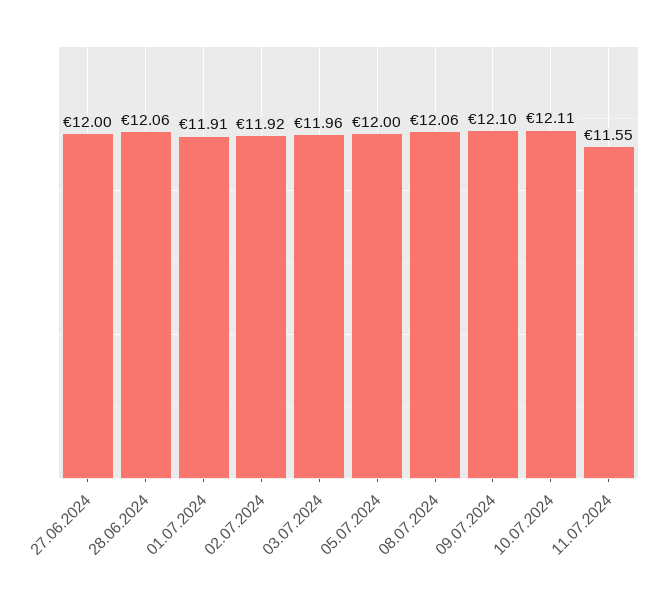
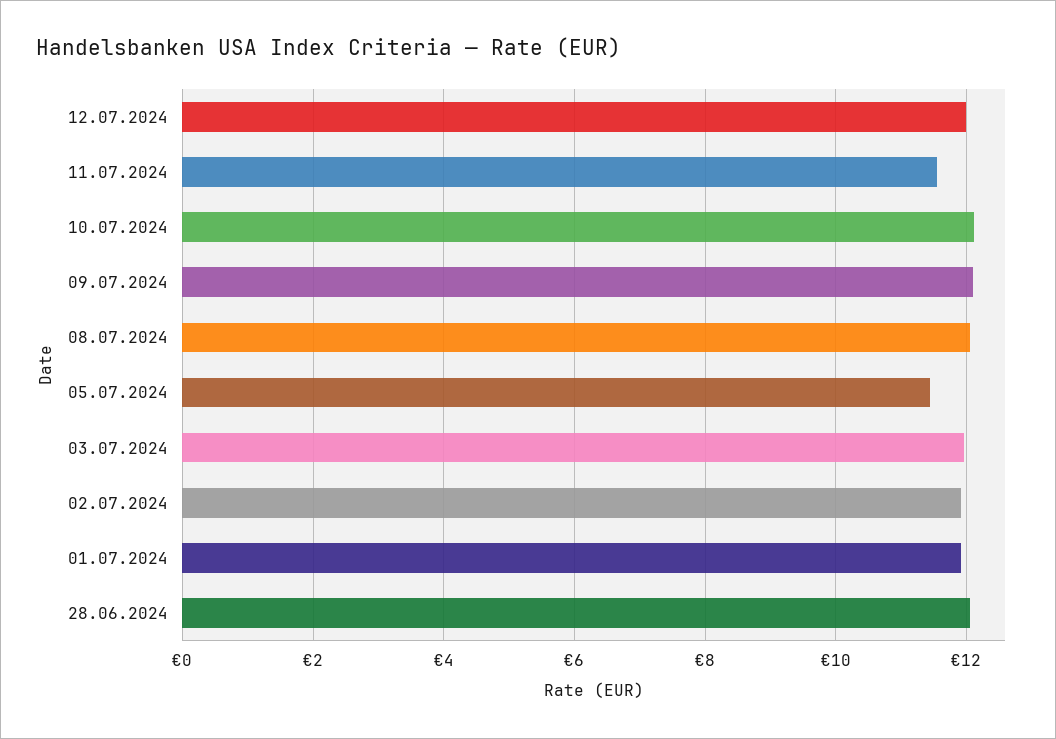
27.06.2024: 12 -> none
05.07.2024: 12 -> 11.4
12.07.2024: none -> 12

